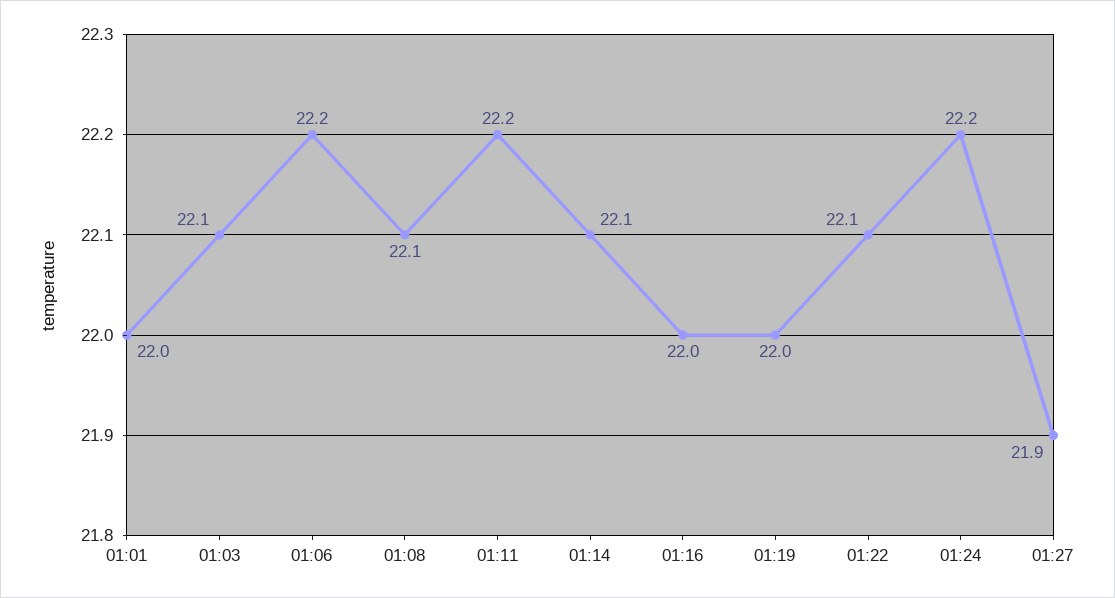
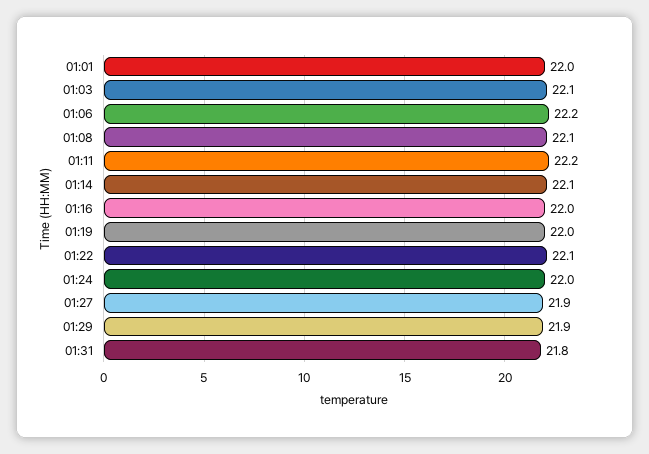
01:24: 22.2 -> 22
01:29: none -> 21.9
01:31: none -> 21.8

